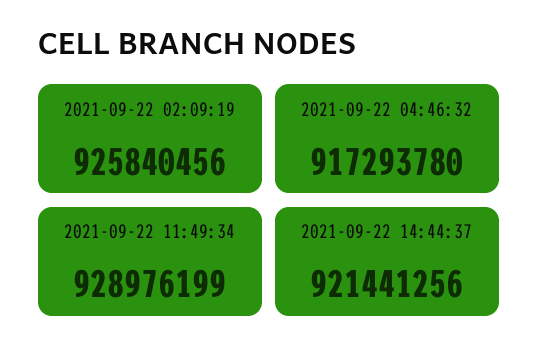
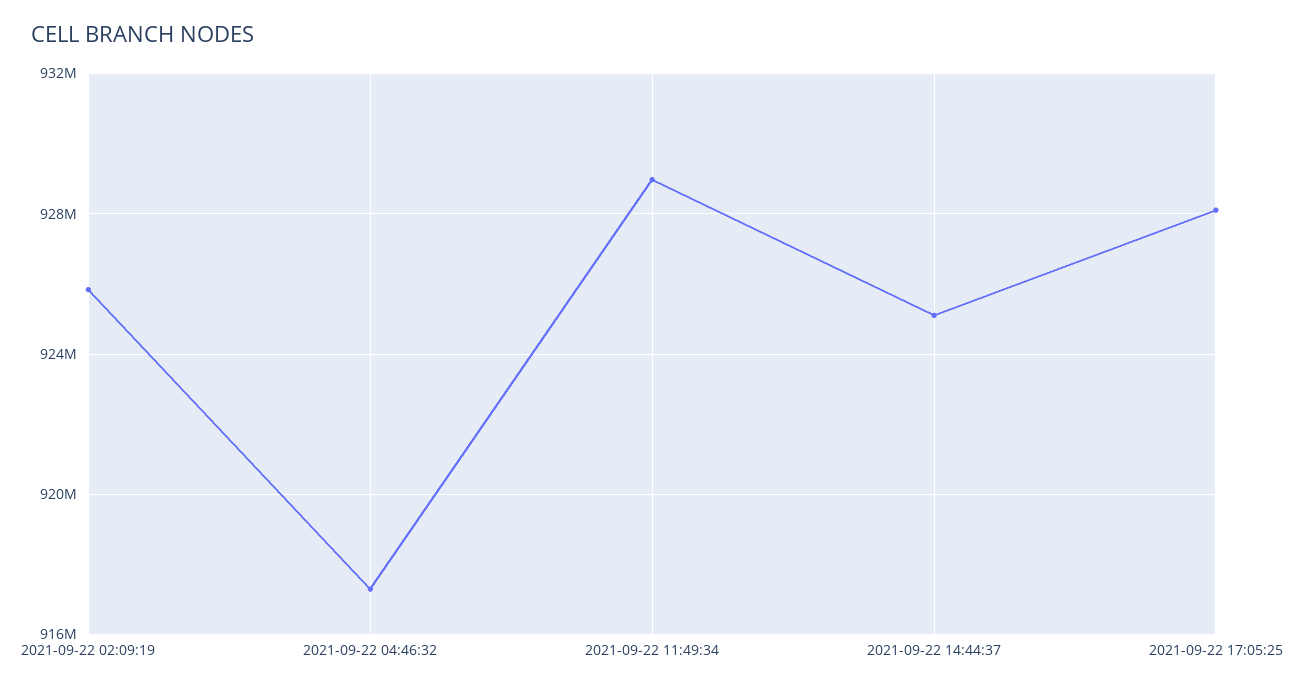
2021-09-22 14:44:37: 921441256 -> 925000000
2021-09-22 17:05:25: none -> 928000000

